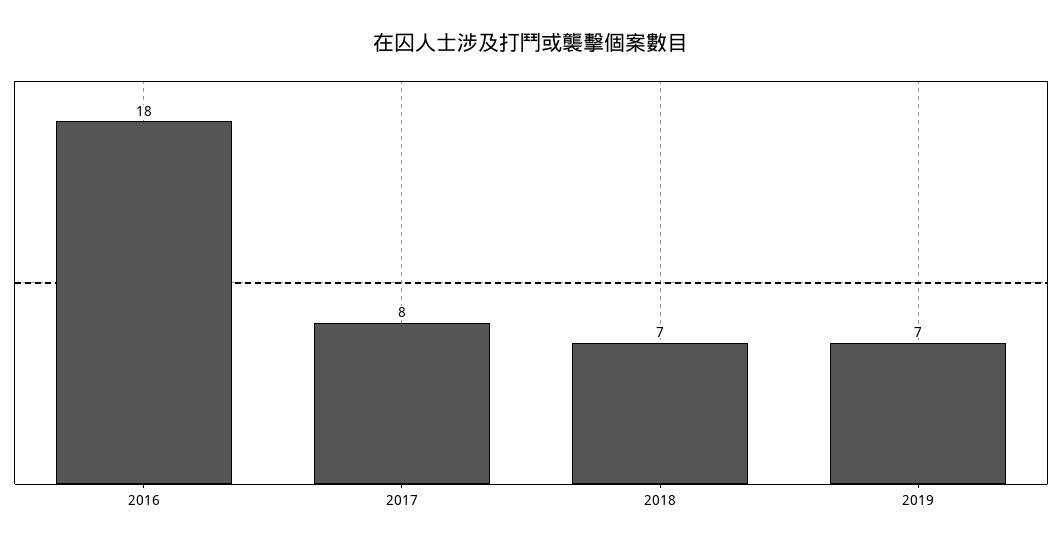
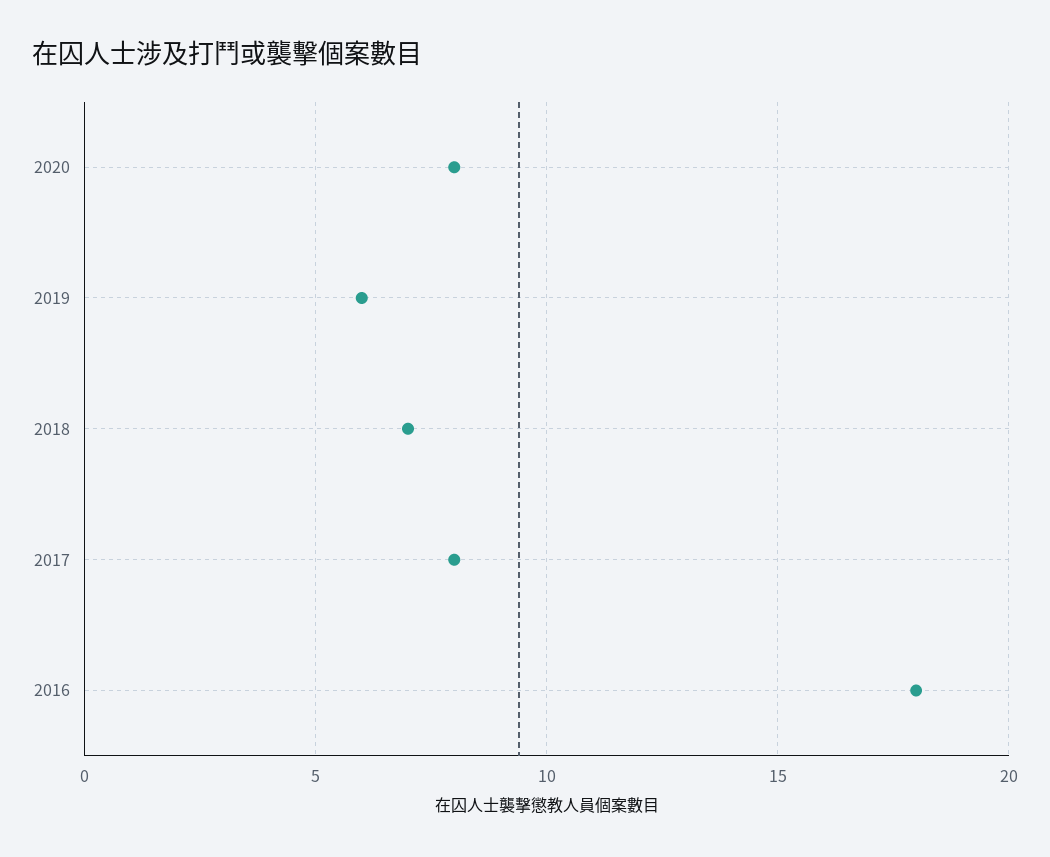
2019: 7 -> 6
2020: none -> 8

